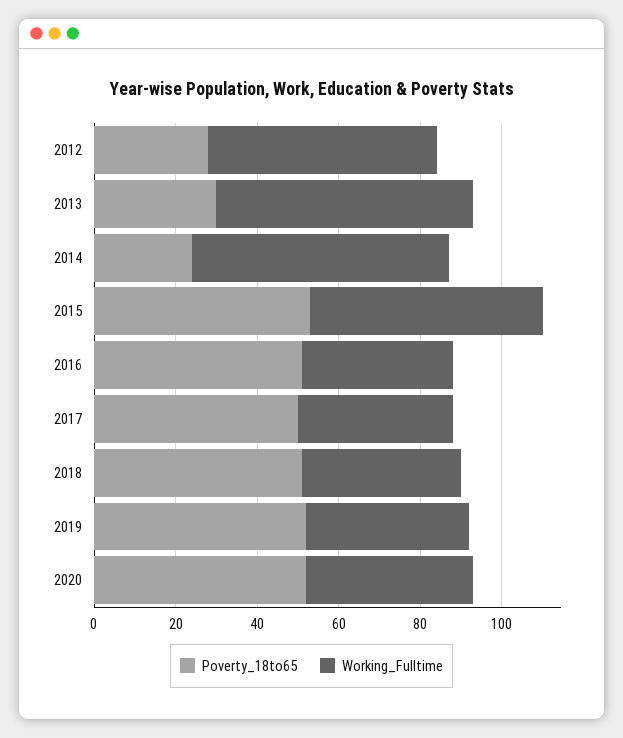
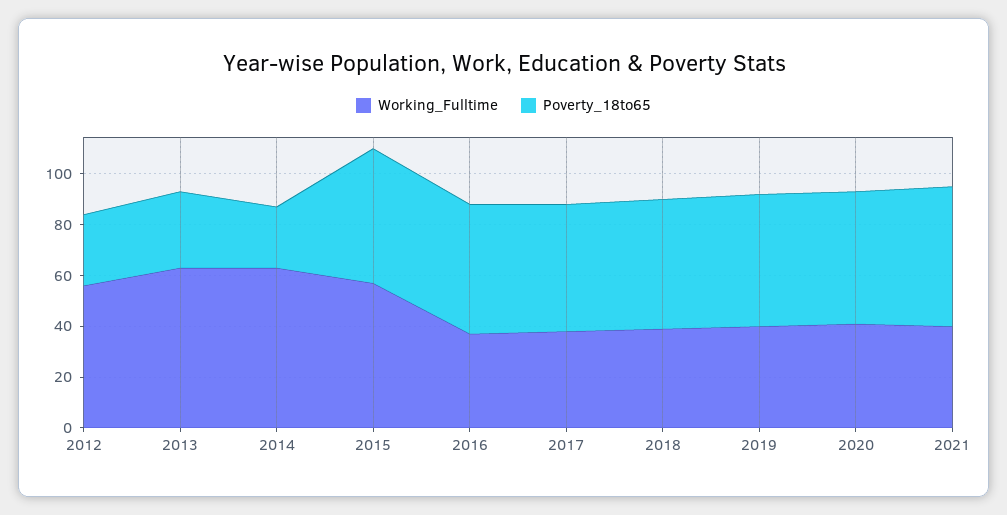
Working_Fulltime, 2021: none -> 40
Poverty_18to65, 2021: none -> 55

